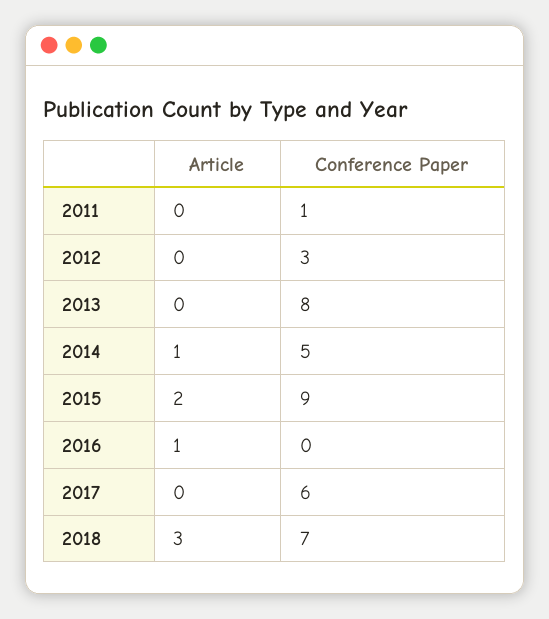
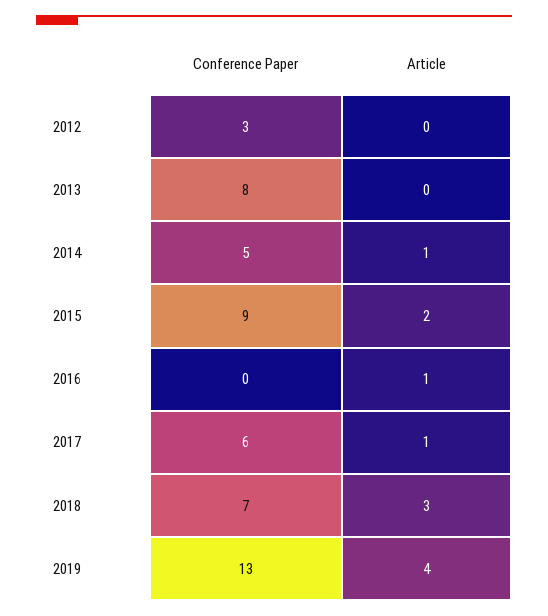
Article, 2011: 0 -> none
Conference Paper, 2011: 1 -> none
Article, 2017: 0 -> 1
Conference Paper, 2019: none -> 13
Article, 2019: none -> 4

